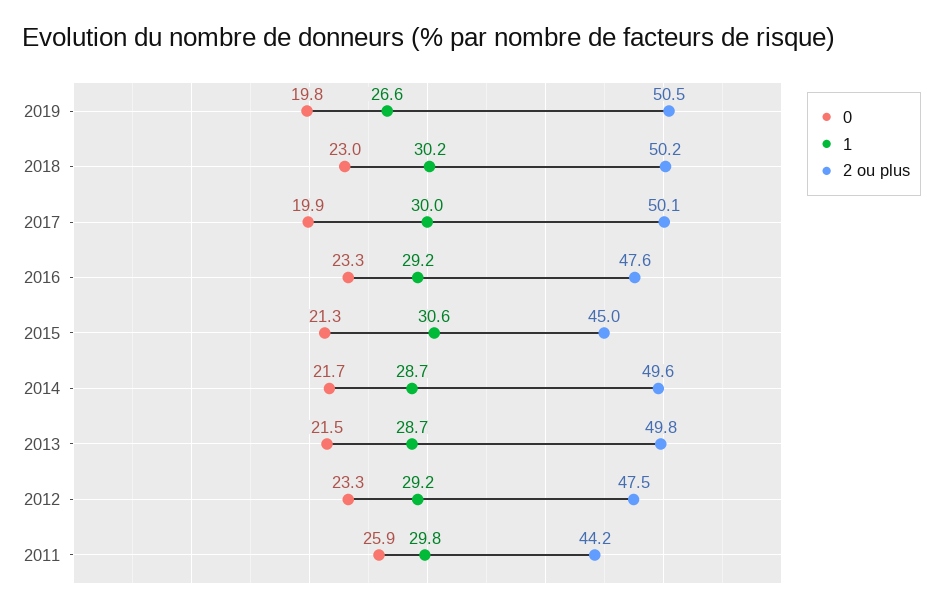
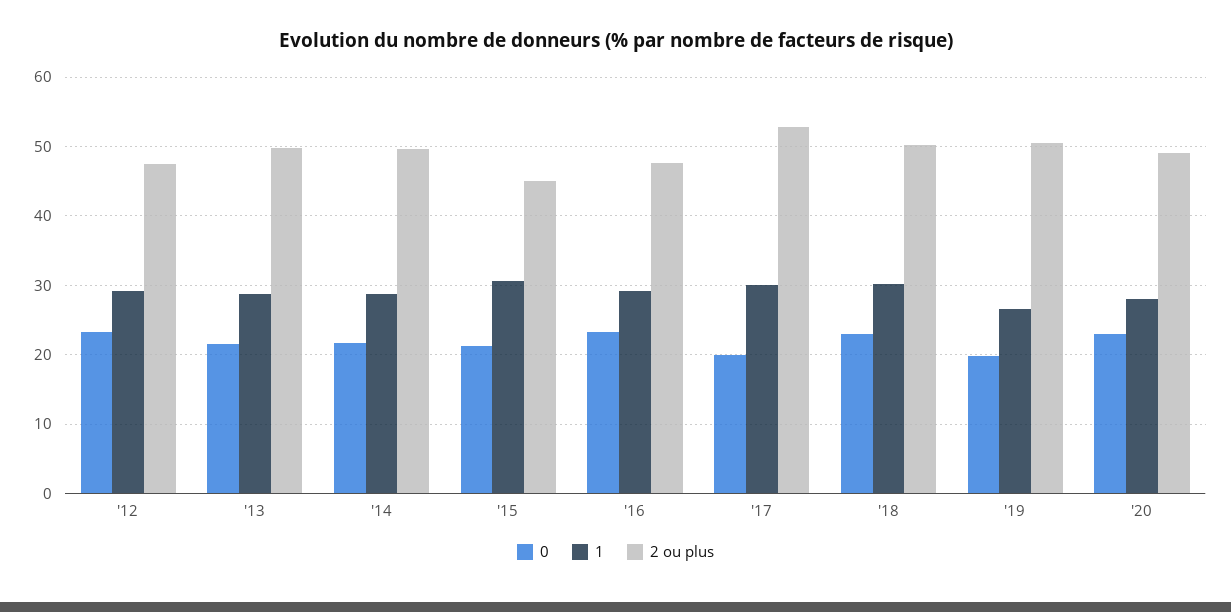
2 ou plus, 2017: 50.1 -> 53
0, 2011: 25.9 -> none
1, 2011: 29.8 -> none
2 ou plus, 2011: 44.2 -> none
0, '20: none -> 23
1, '20: none -> 28
2 ou plus, '20: none -> 49

